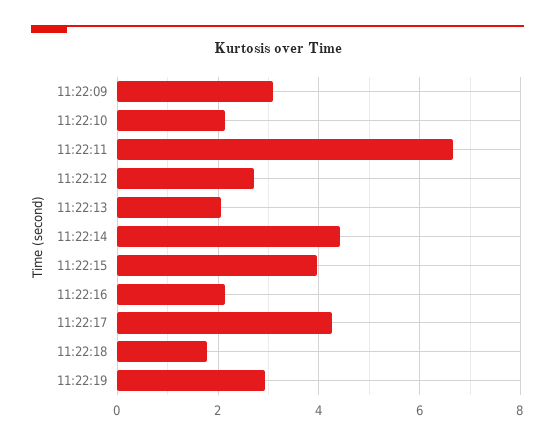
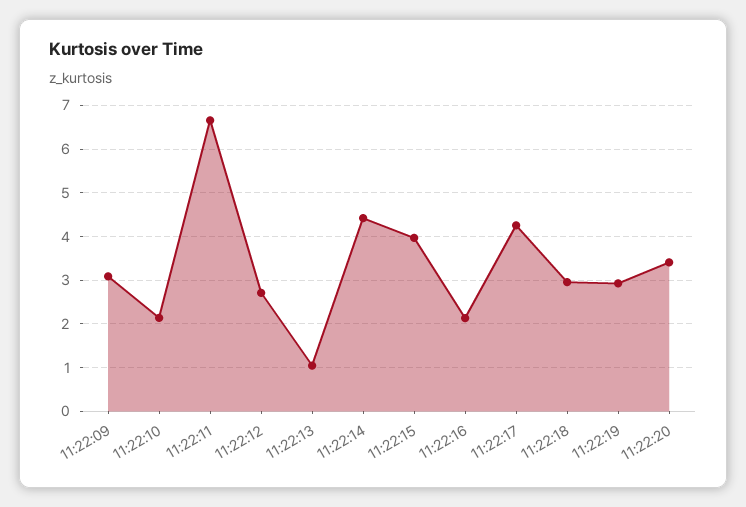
11:22:13: 2 -> 1
11:22:18: 1.8 -> 3
11:22:20: none -> 3.4

